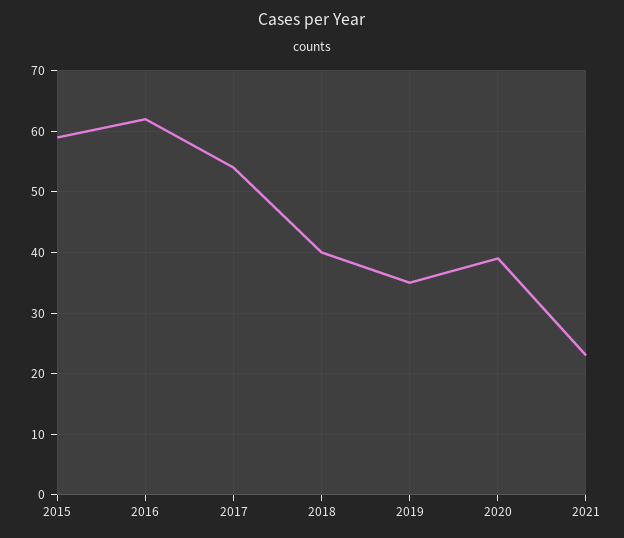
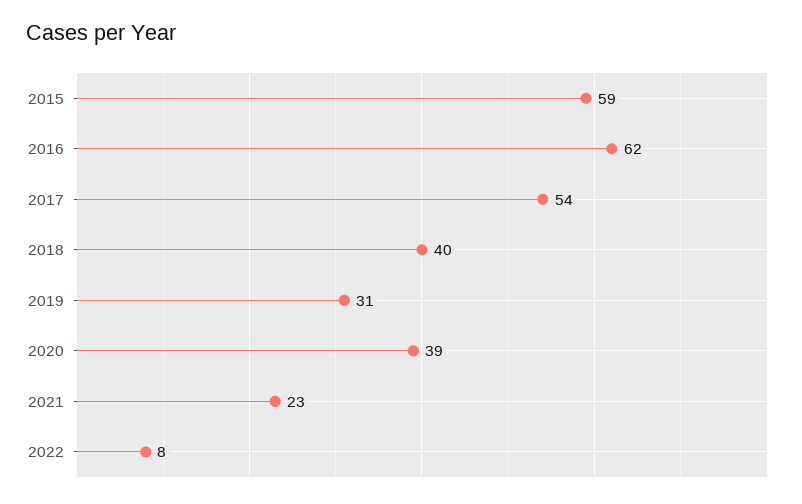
2019: 35 -> 31
2022: none -> 8

